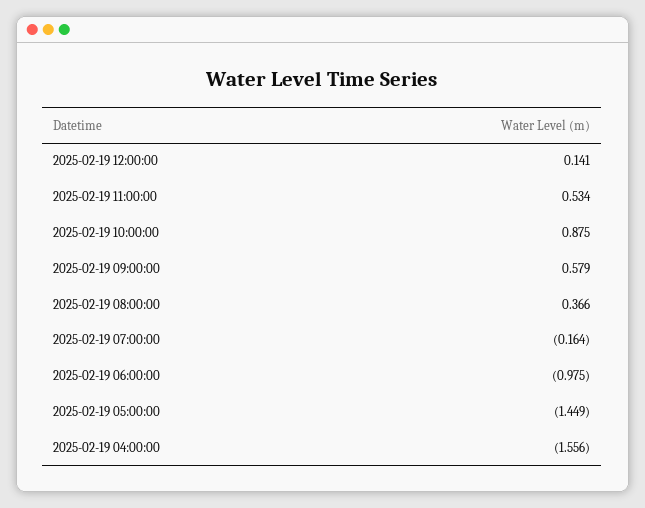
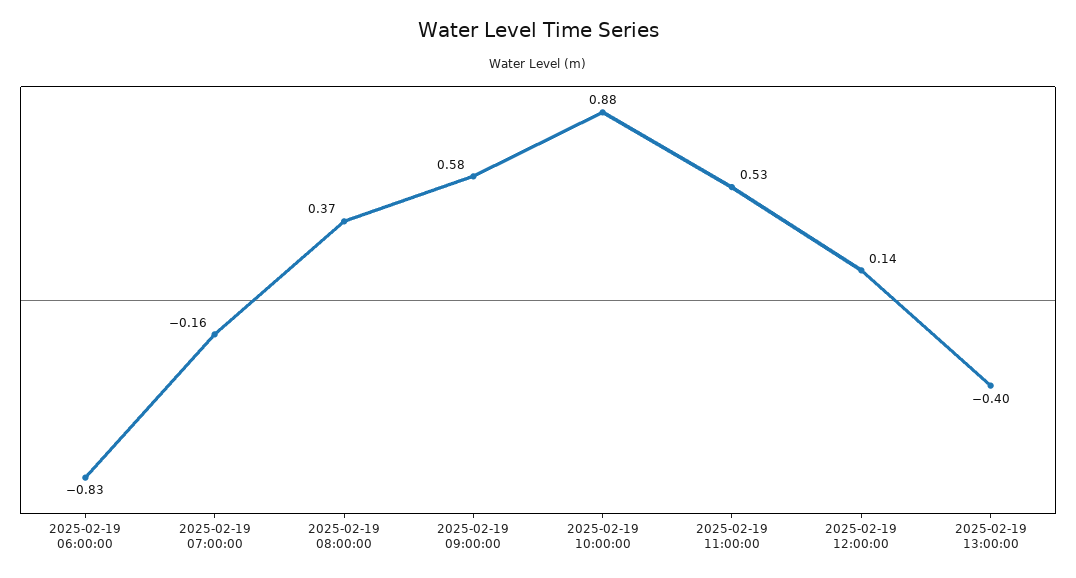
2025-02-19 06:00:00: -0.975 -> -0.83
2025-02-19 05:00:00: -1.449 -> none
2025-02-19 04:00:00: -1.556 -> none
2025-02-19 13:00:00: none -> -0.4

